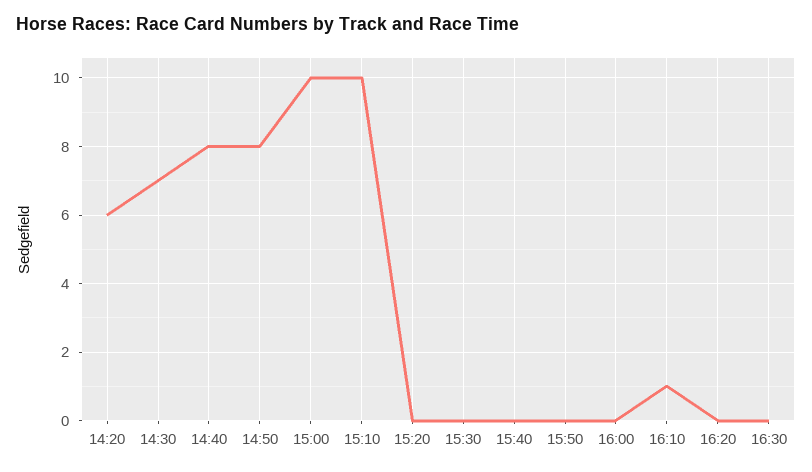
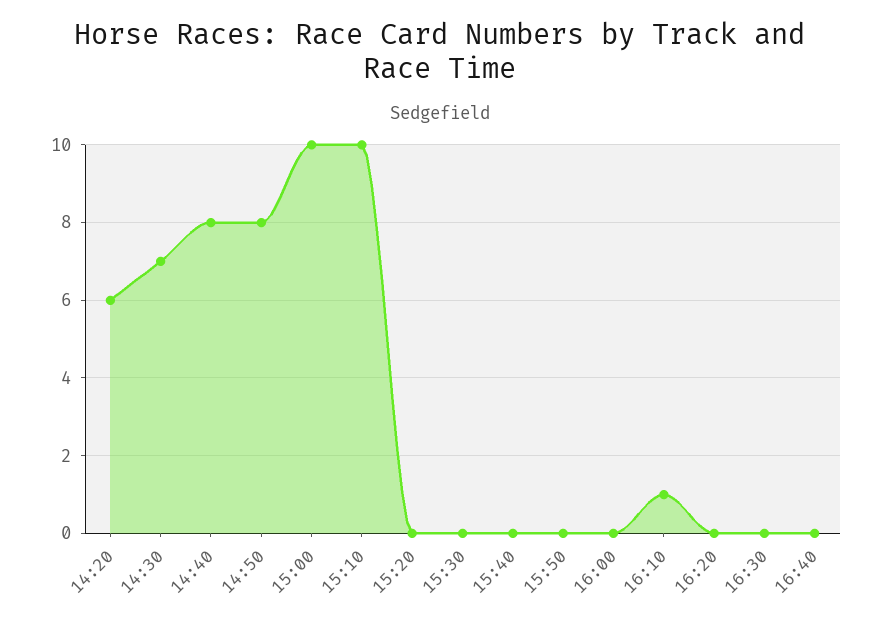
16:40: none -> 0

